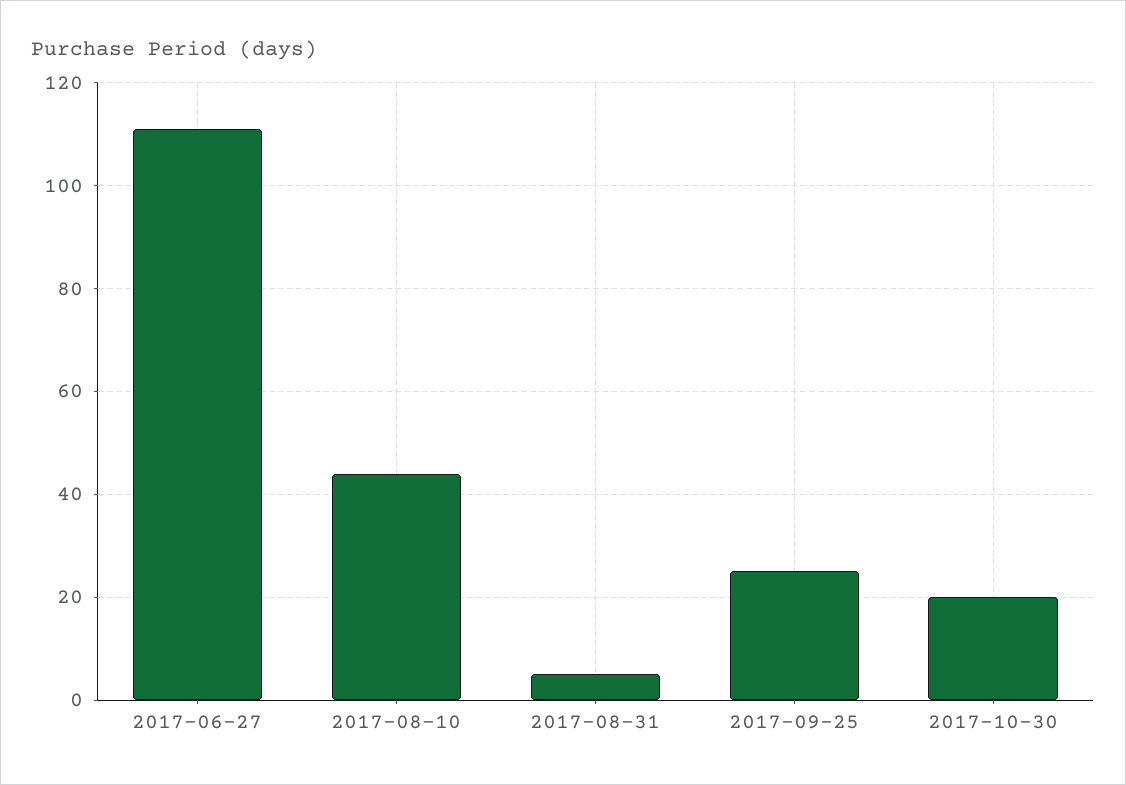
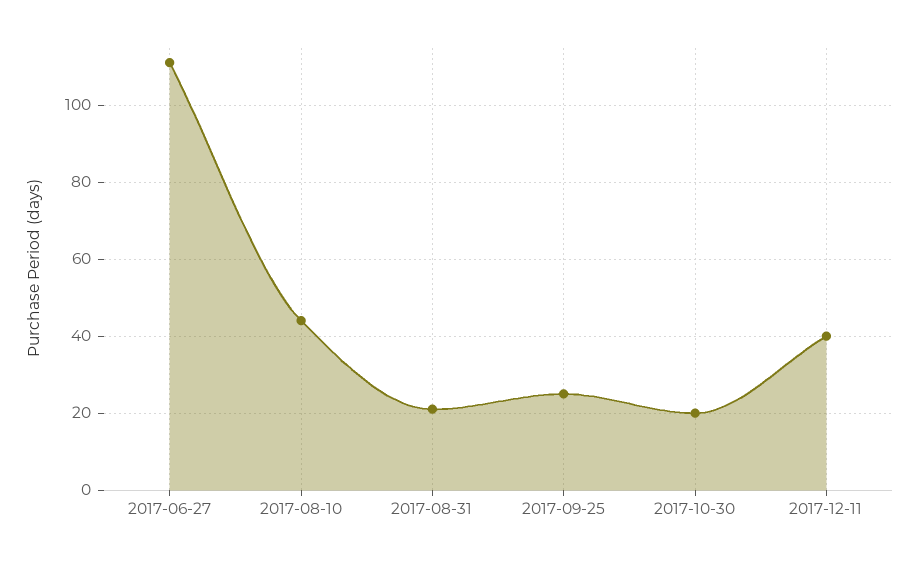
2017-08-31: 5 -> 20
2017-12-11: none -> 40

